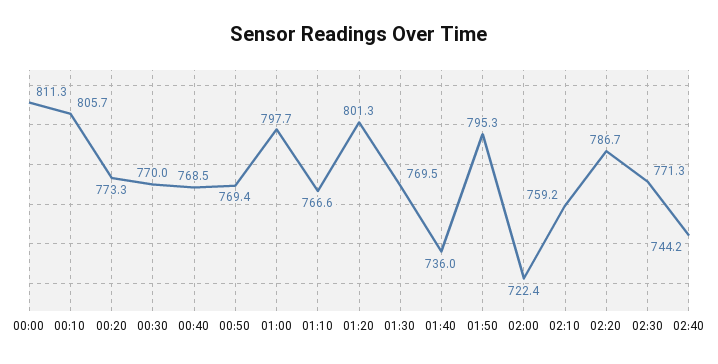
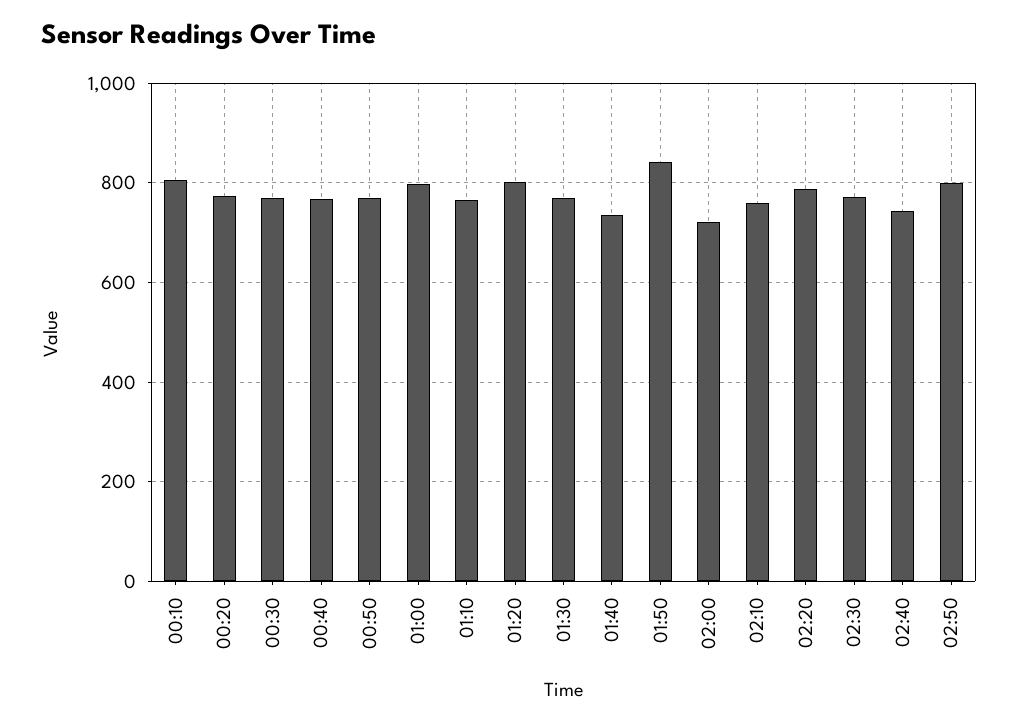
00:00: 811.3 -> none
01:50: 795.3 -> 840
02:50: none -> 800

